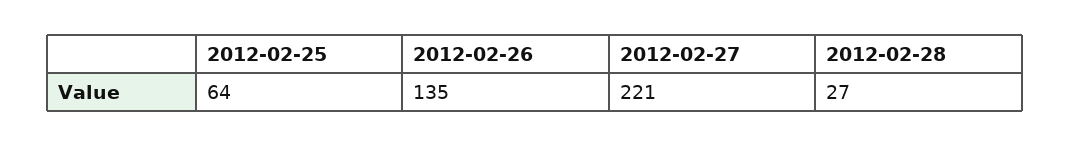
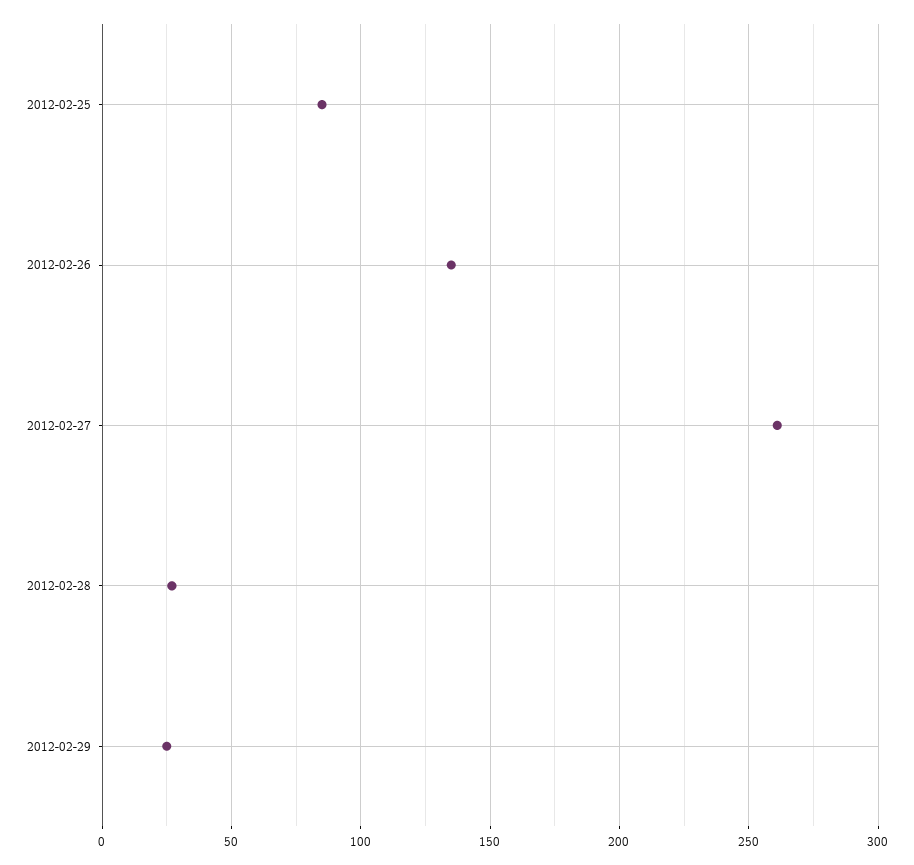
2012-02-25: 64 -> 85
2012-02-27: 221 -> 260
2012-02-29: none -> 25

